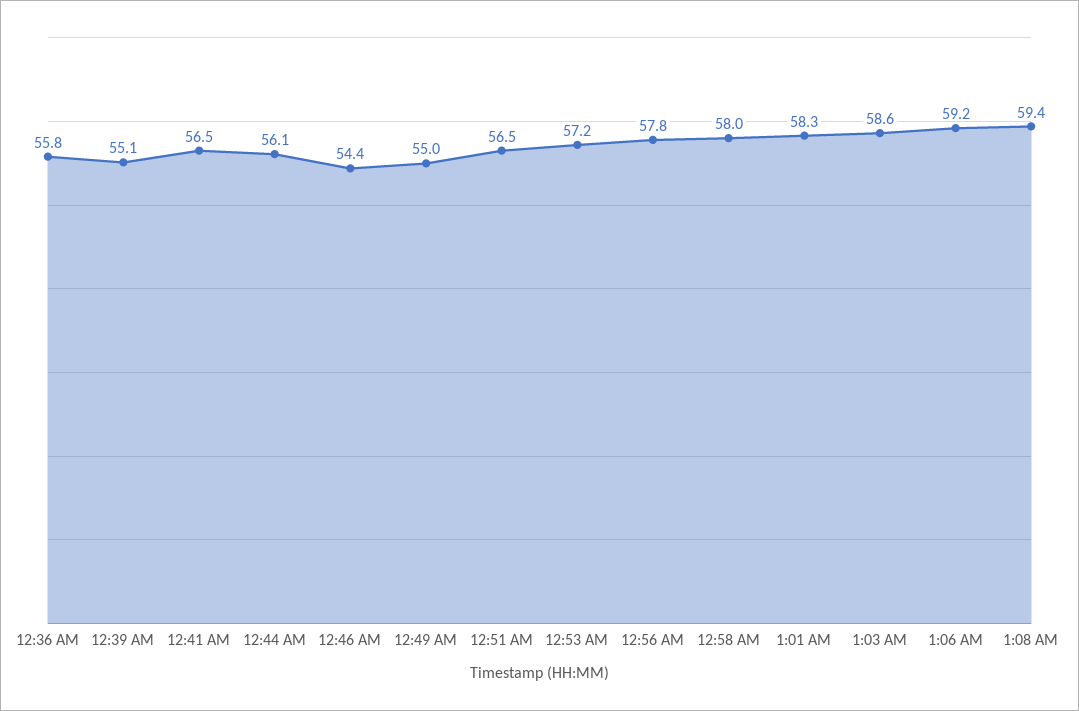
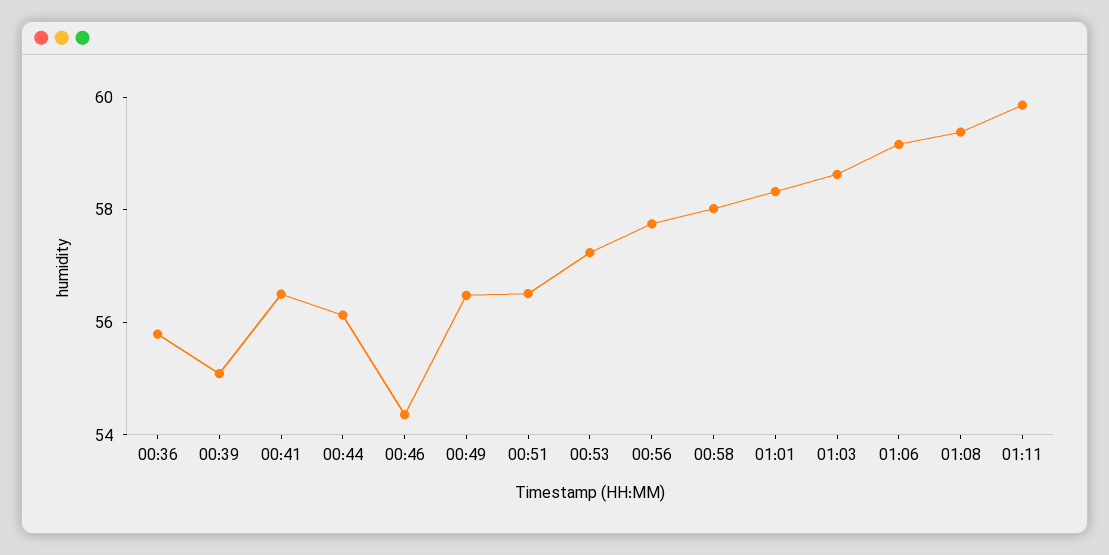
12:49 AM: 55 -> 56.5
01:11: none -> 60

